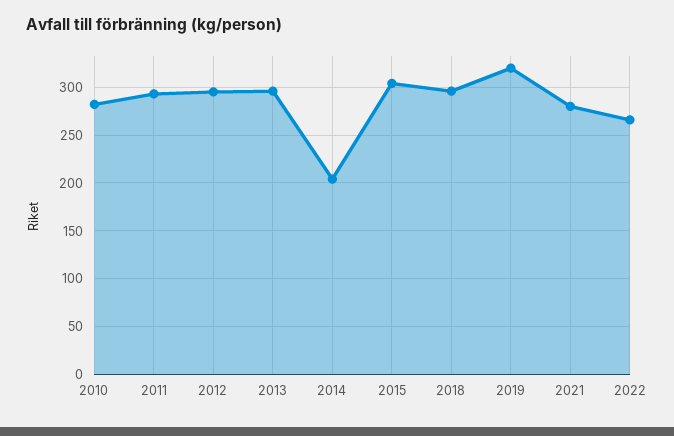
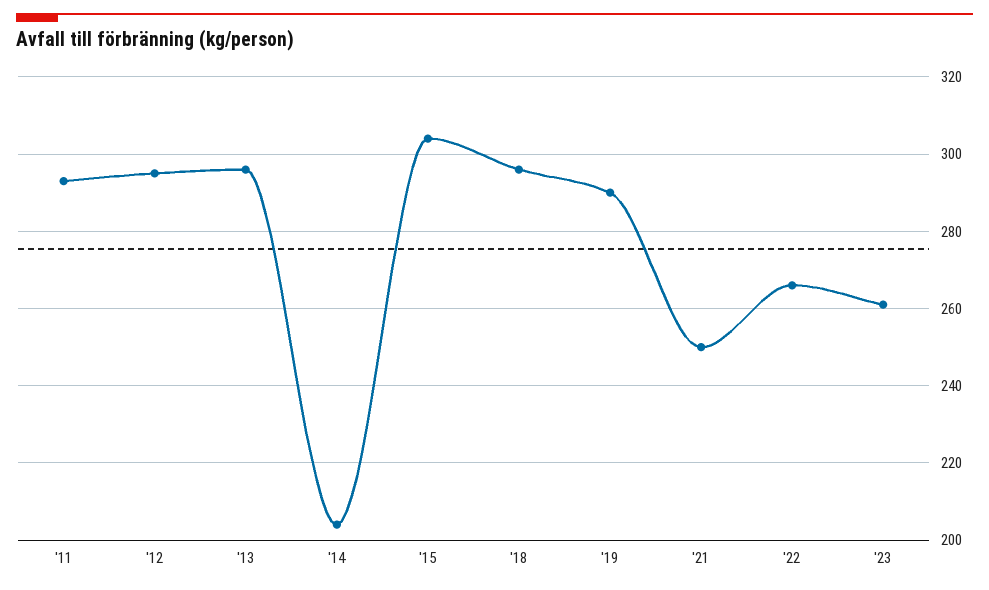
2010: 280 -> none
2019: 320 -> 290
2021: 280 -> 250
'23: none -> 260

